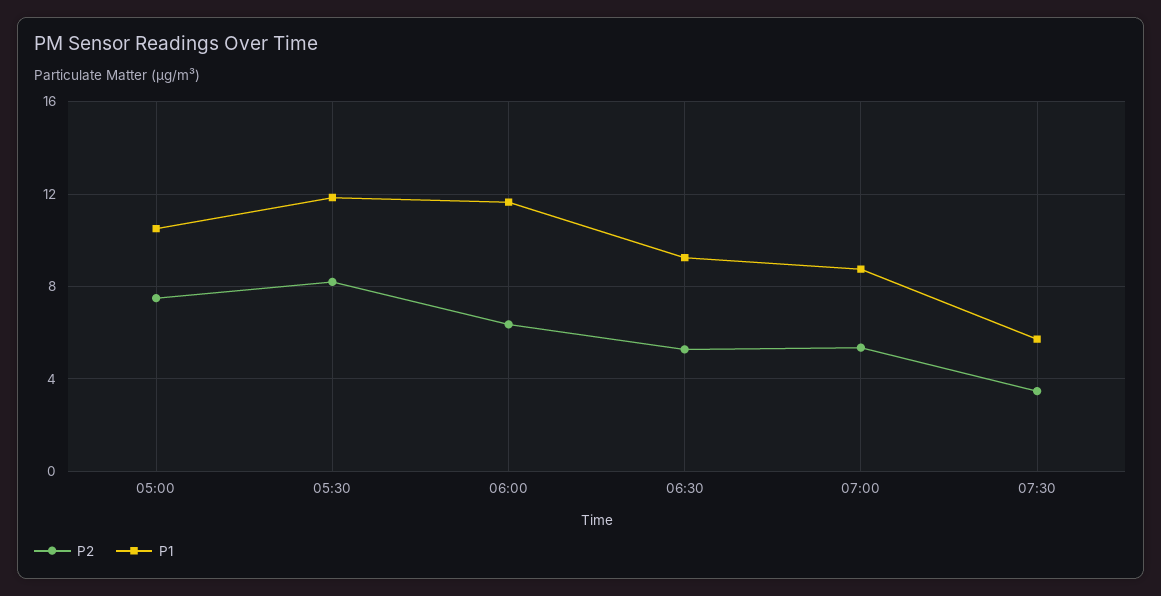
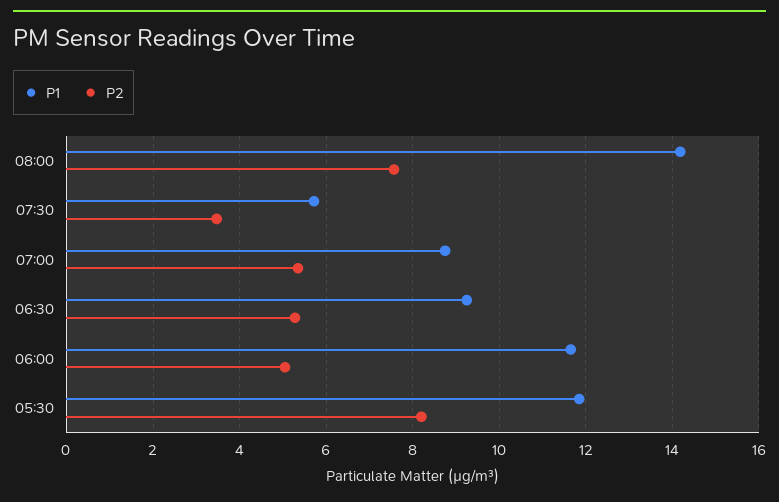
P2, 05:00: 7.5 -> none
P1, 05:00: 10.5 -> none
P2, 06:00: 6.5 -> 5
P1, 08:00: none -> 14.2
P2, 08:00: none -> 7.6

